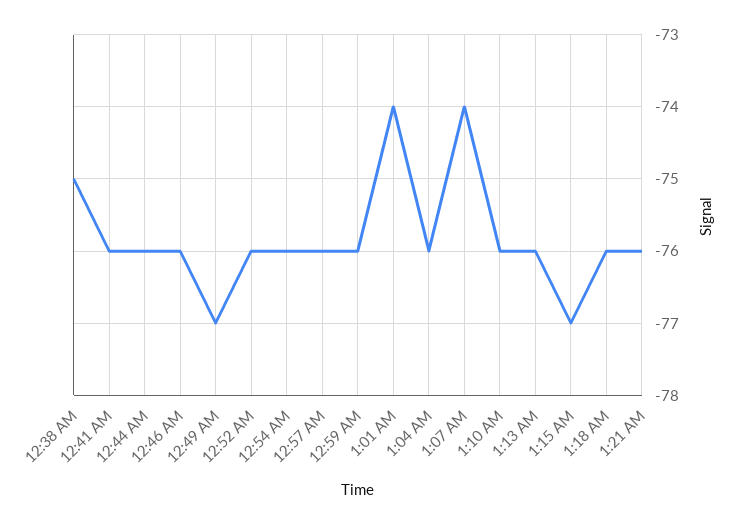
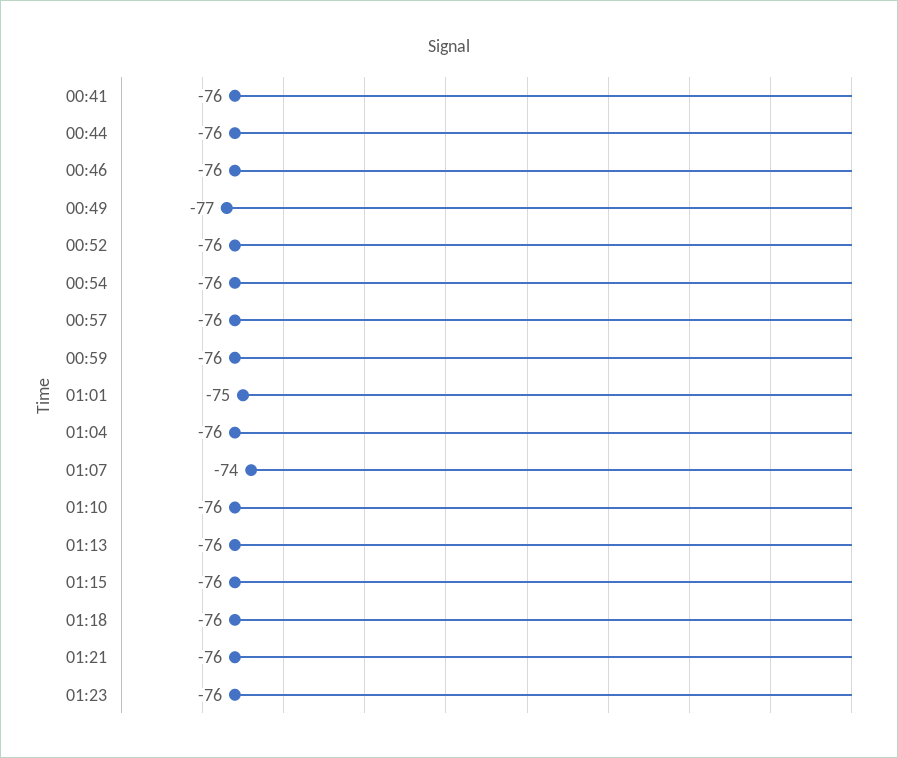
12:38 AM: -75 -> none
1:01 AM: -74 -> -75
1:15 AM: -77 -> -76
01:23: none -> -76

